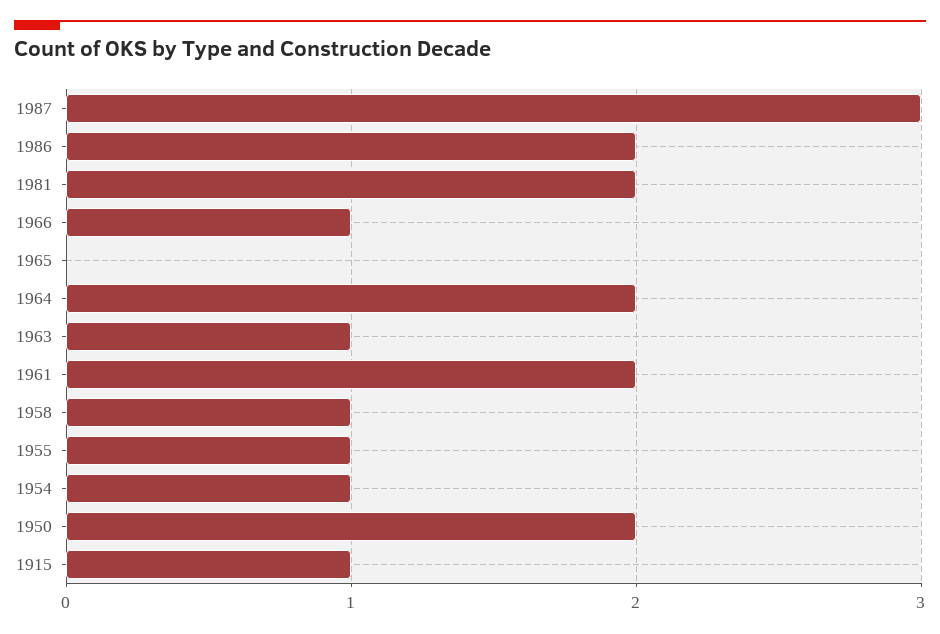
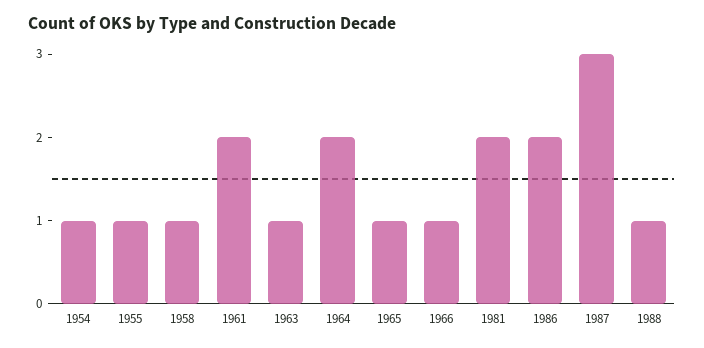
1965: 0 -> 1
1950: 2 -> none
1915: 1 -> none
1988: none -> 1

